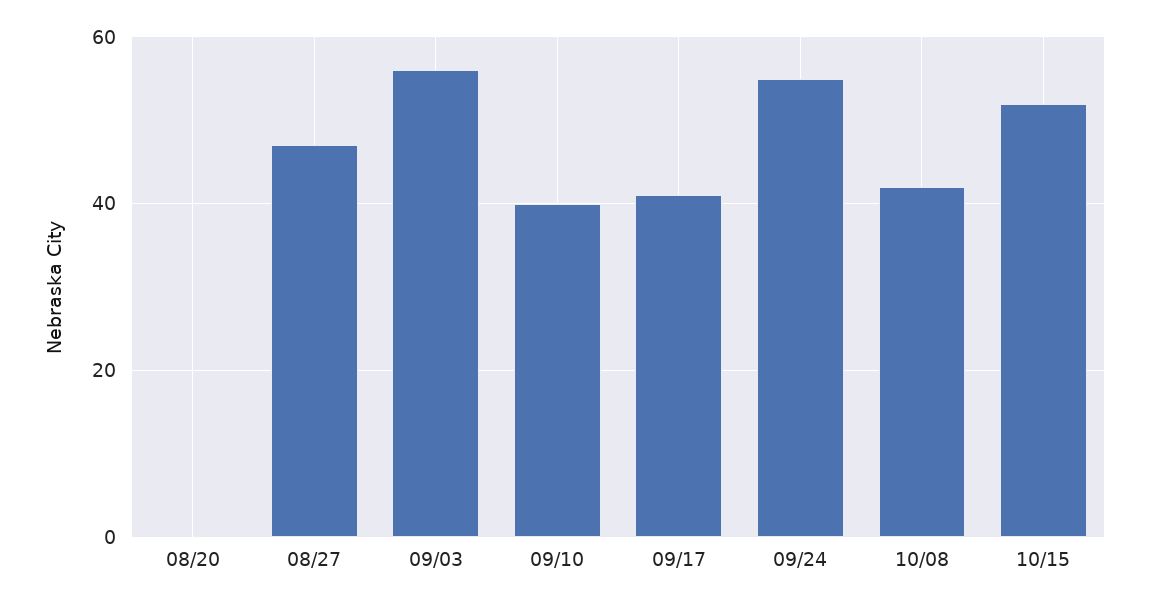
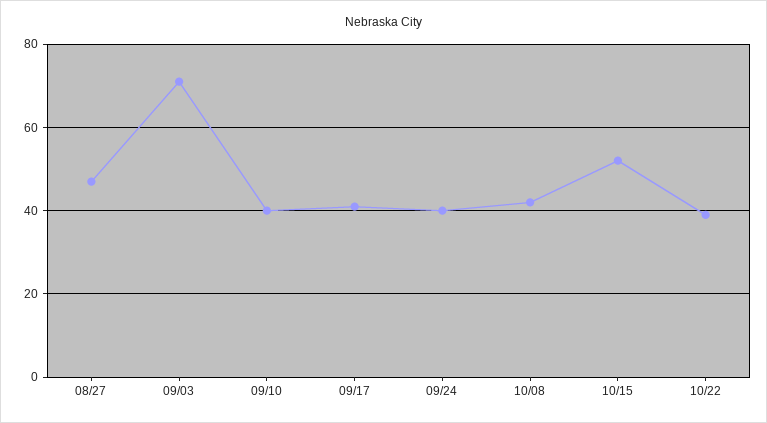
08/20: 0 -> none
09/03: 55 -> 70
09/24: 55 -> 40
10/22: none -> 40

